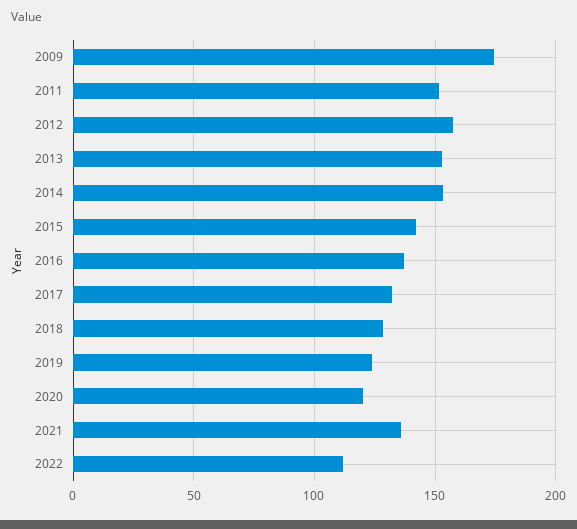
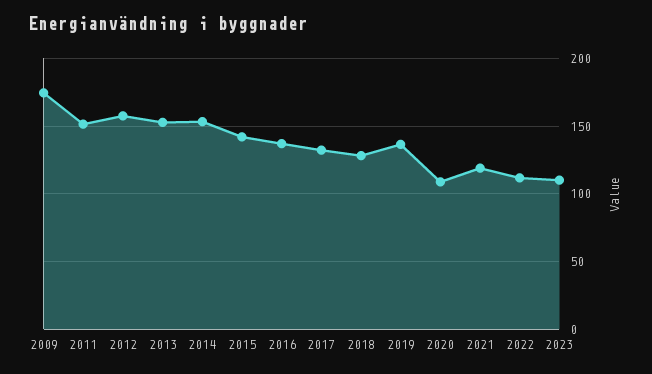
2019: 125 -> 135
2020: 120 -> 110
2021: 135 -> 120
2023: none -> 110

